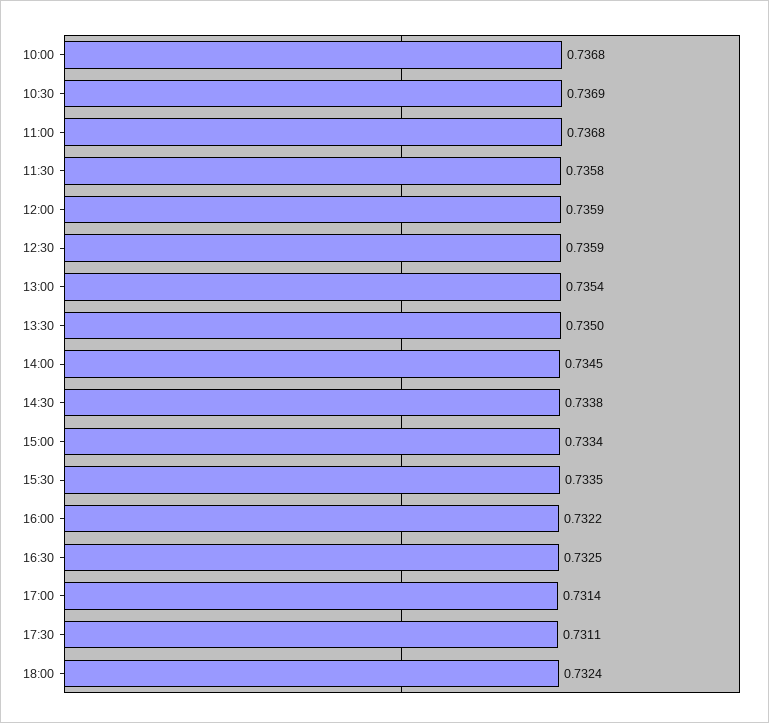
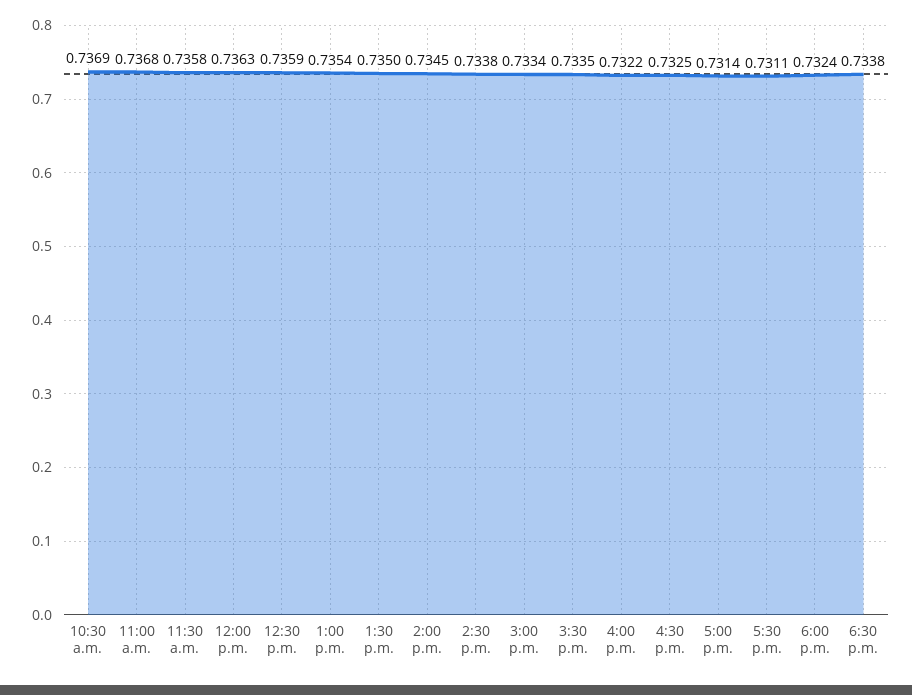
10:00: 0.7368 -> none
12:00: 0.7359 -> 0.7363
6:30 p.m.: none -> 0.7338

